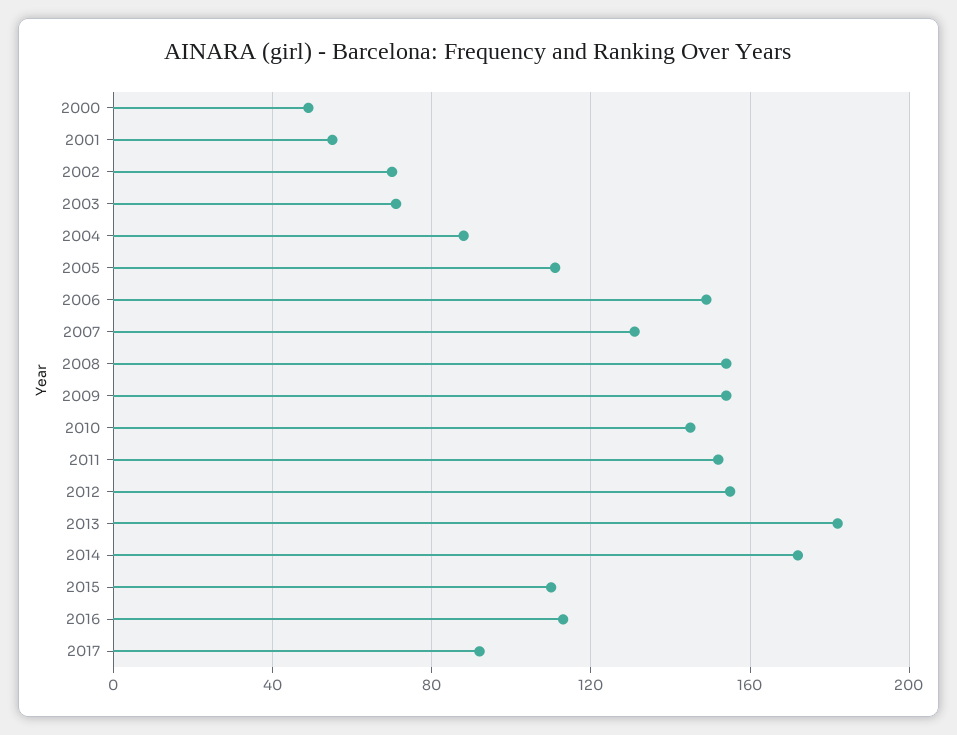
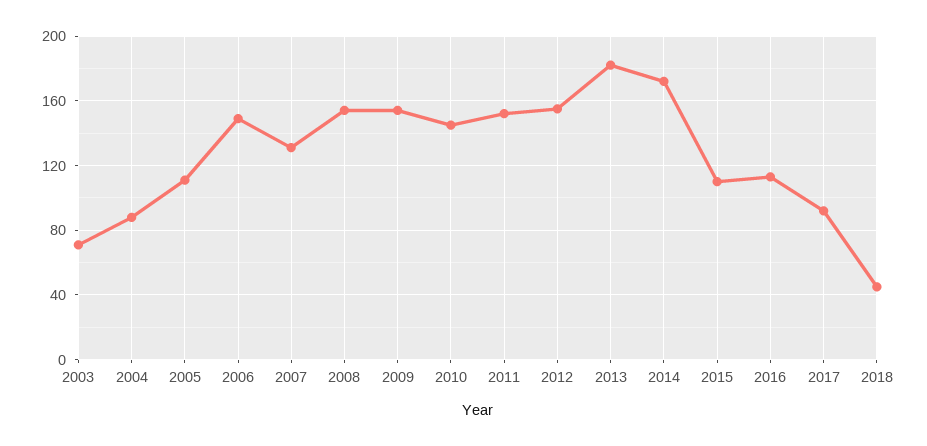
2000: 50 -> none
2001: 55 -> none
2002: 70 -> none
2018: none -> 45

